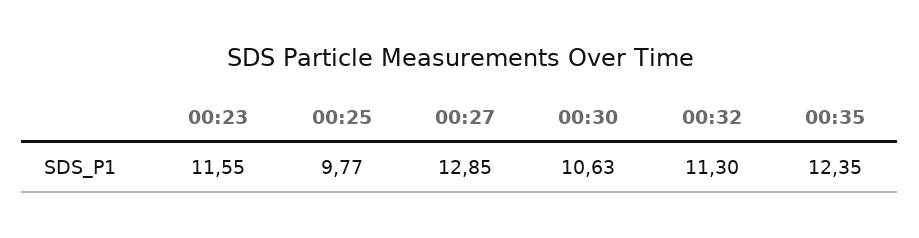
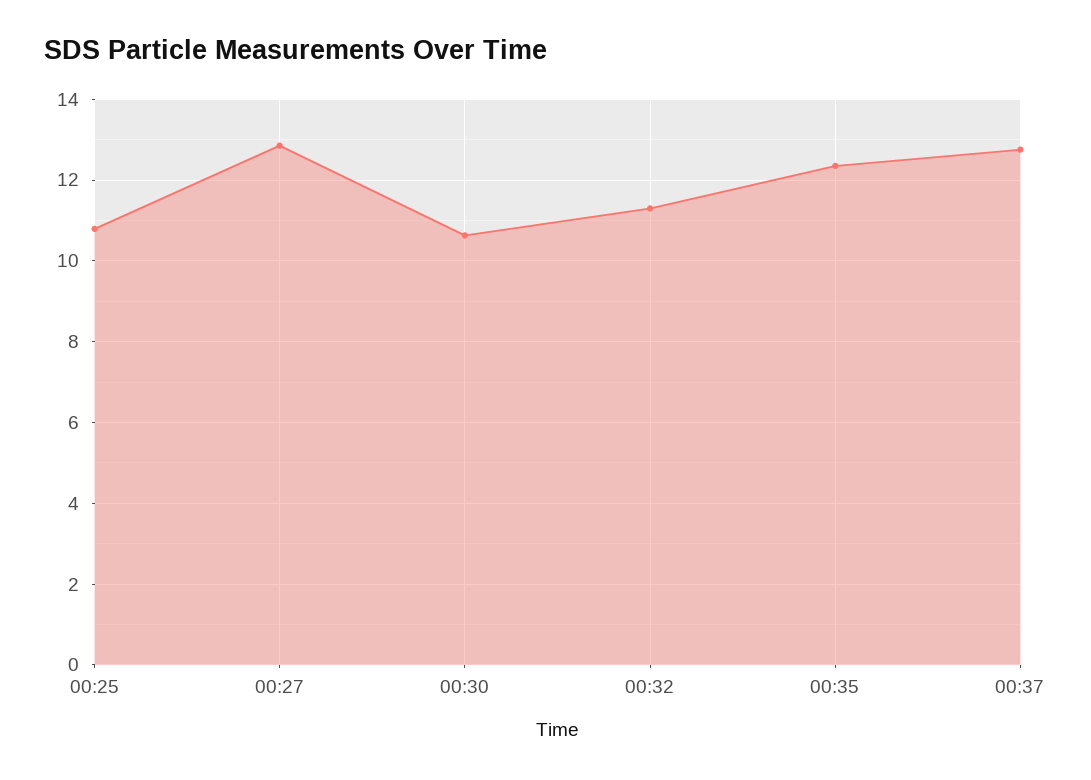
00:23: 11.55 -> none
00:25: 9.77 -> 10.8
00:37: none -> 12.8

